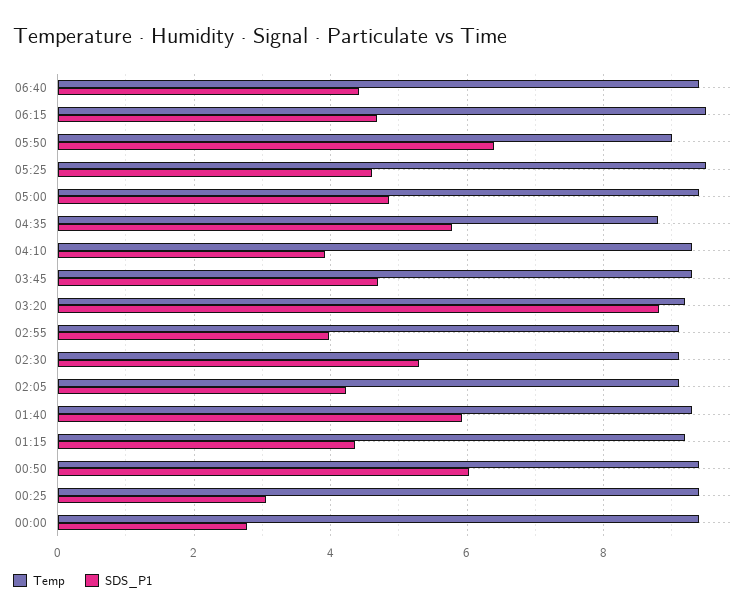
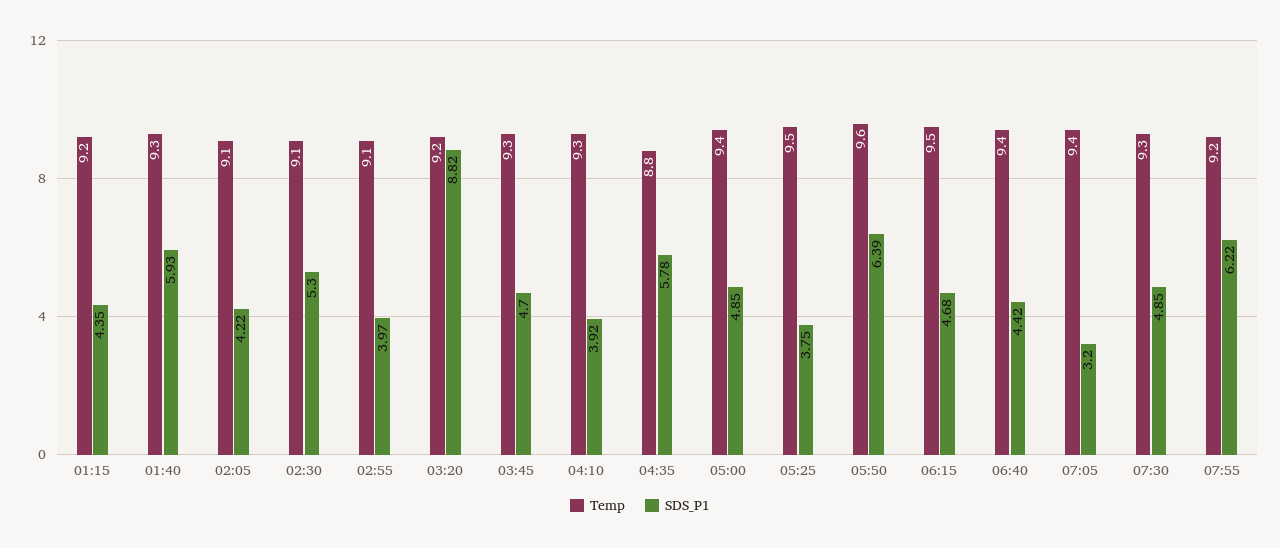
Temp, 05:50: 9 -> 9.6
SDS_P1, 05:25: 4.6 -> 3.75
Temp, 00:50: 9.4 -> none
SDS_P1, 00:50: 6 -> none
Temp, 00:25: 9.4 -> none
SDS_P1, 00:25: 3 -> none
Temp, 00:00: 9.4 -> none
SDS_P1, 00:00: 2.8 -> none
Temp, 07:05: none -> 9.4
SDS_P1, 07:05: none -> 3.2
Temp, 07:30: none -> 9.3
SDS_P1, 07:30: none -> 4.85
Temp, 07:55: none -> 9.2
SDS_P1, 07:55: none -> 6.22

